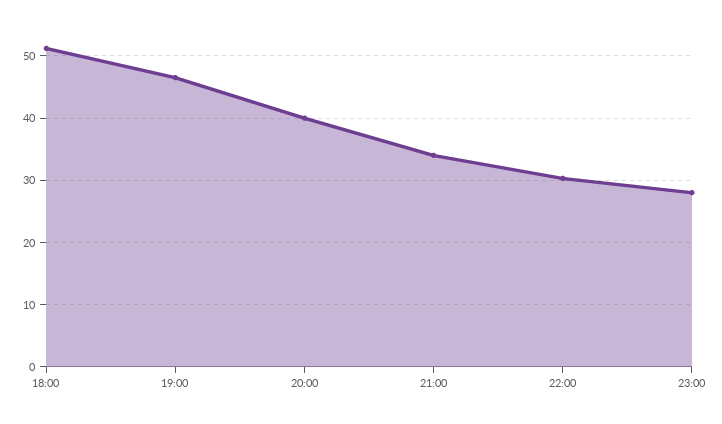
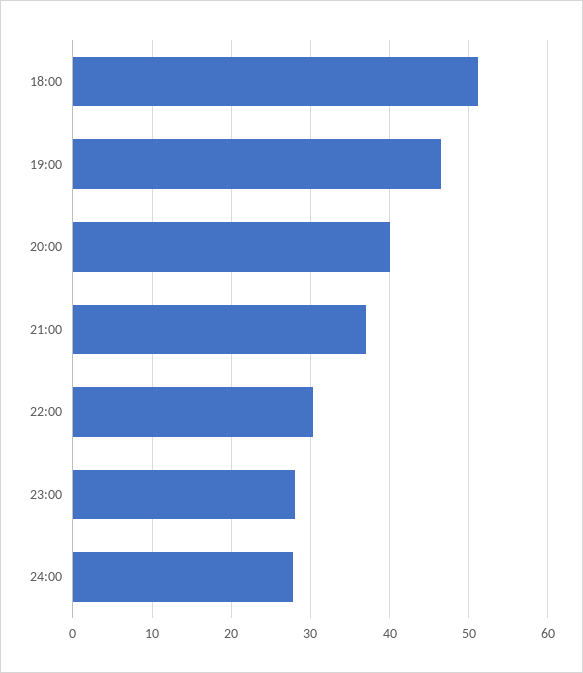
21:00: 34 -> 37
24:00: none -> 28

